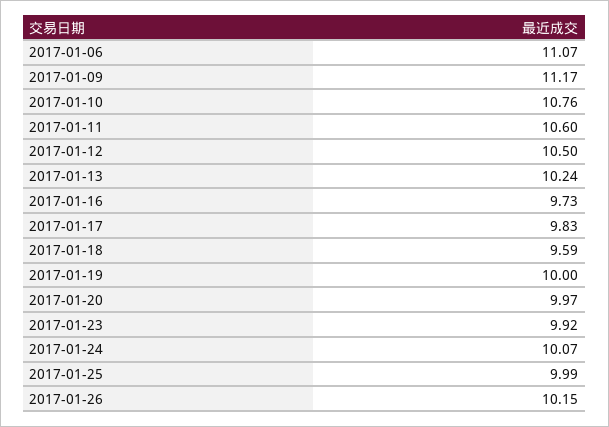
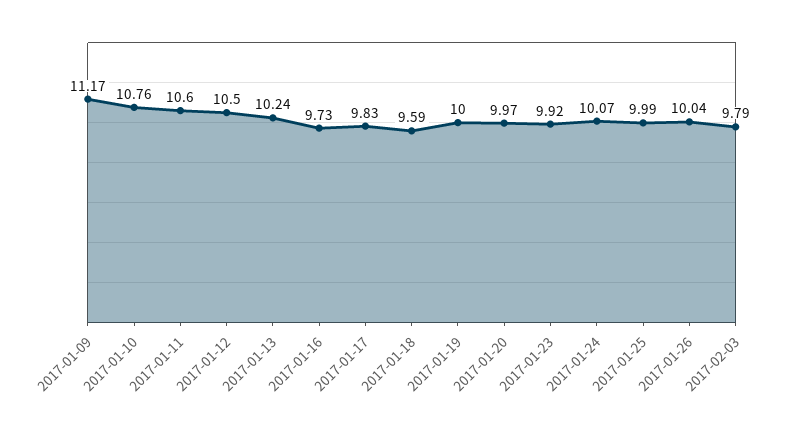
2017-01-06: 11.07 -> none
2017-01-26: 10.15 -> 10.04
2017-02-03: none -> 9.79

